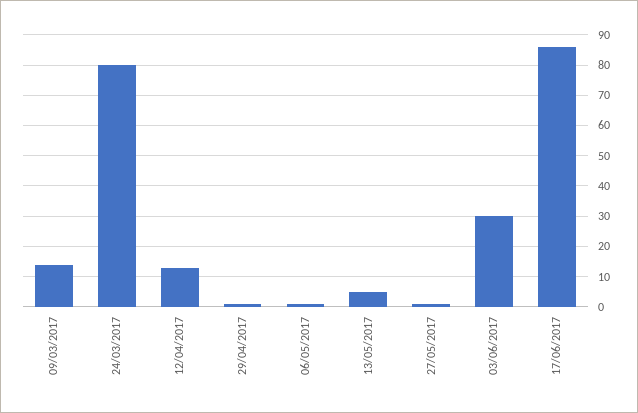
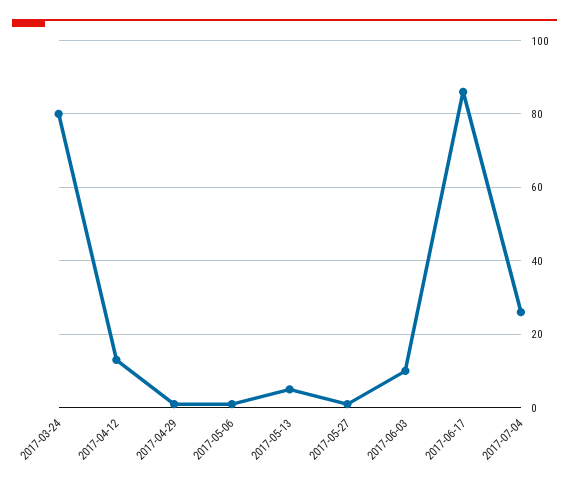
09/03/2017: 15 -> none
03/06/2017: 30 -> 10
2017-07-04: none -> 25

